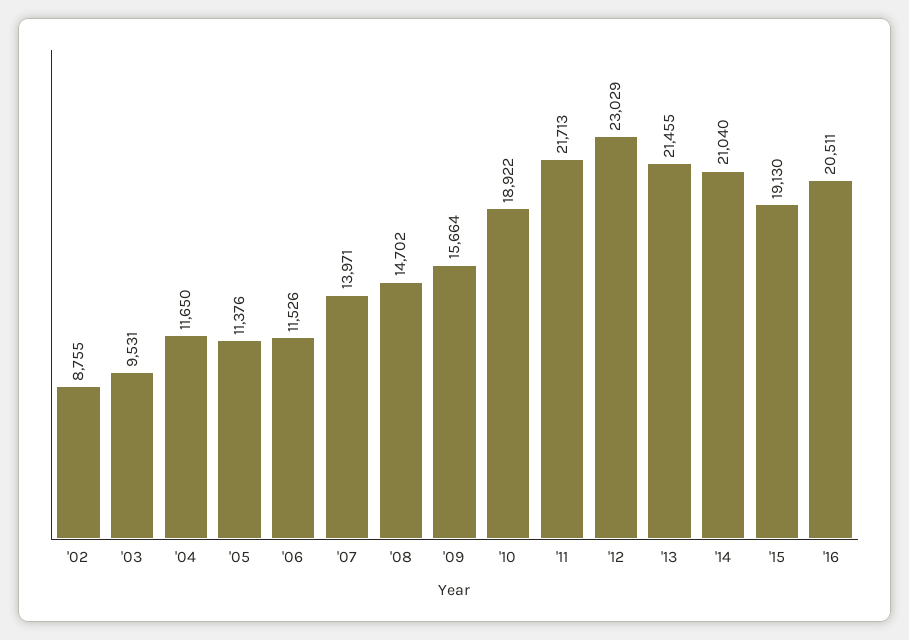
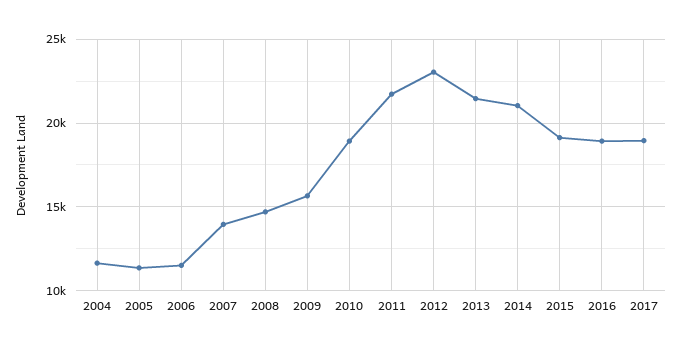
'02: 8755 -> none
'03: 9531 -> none
'16: 20511 -> 19000
2017: none -> 19000

